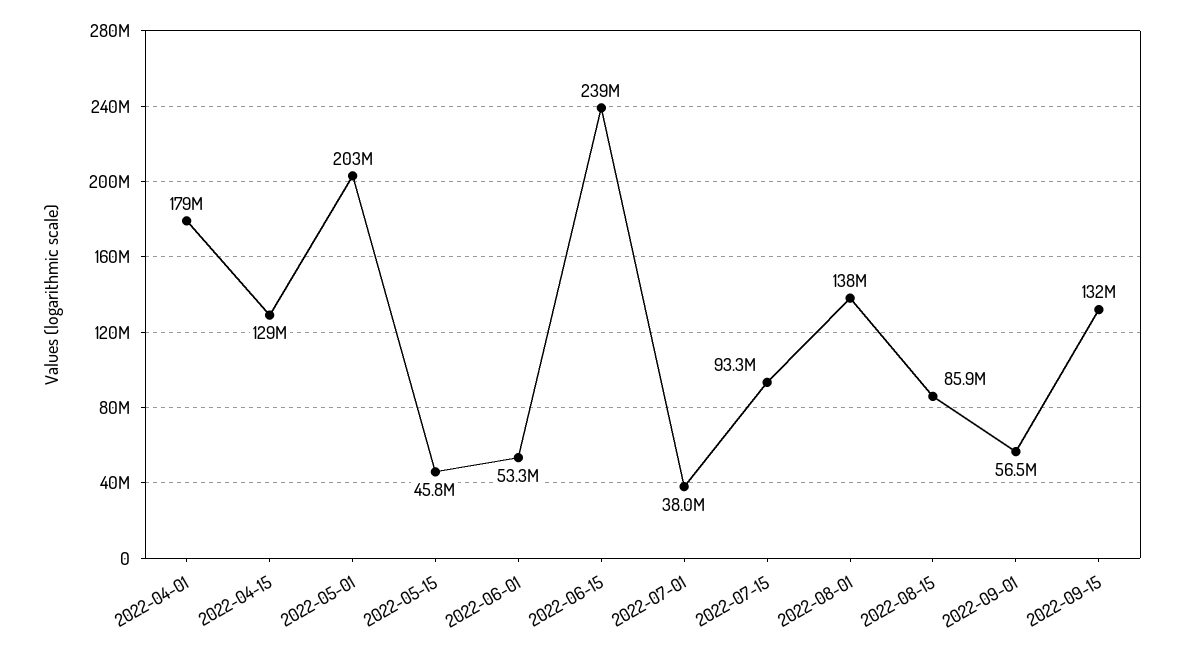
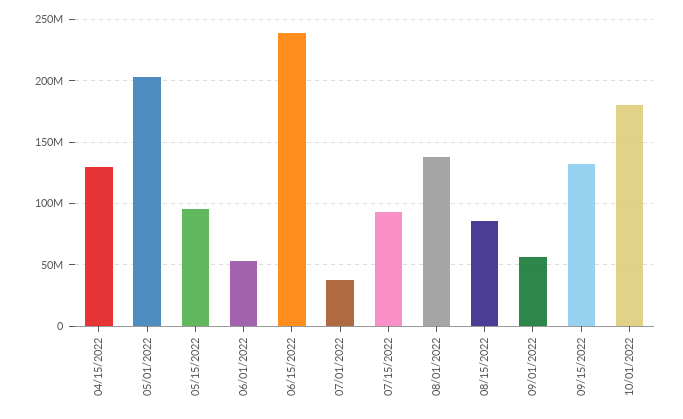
2022-04-01: 179000000 -> none
2022-05-15: 45800000 -> 95000000
10/01/2022: none -> 180000000

